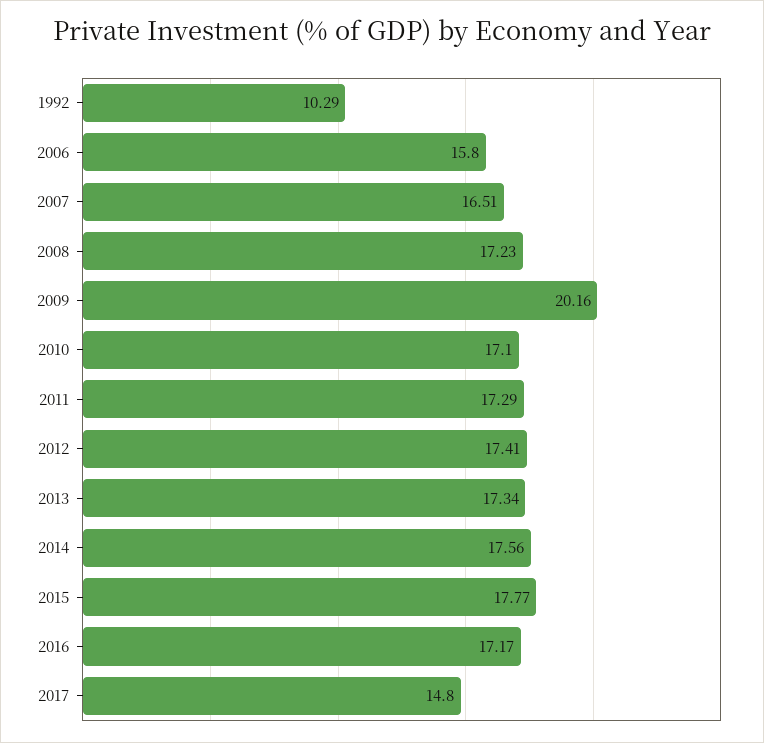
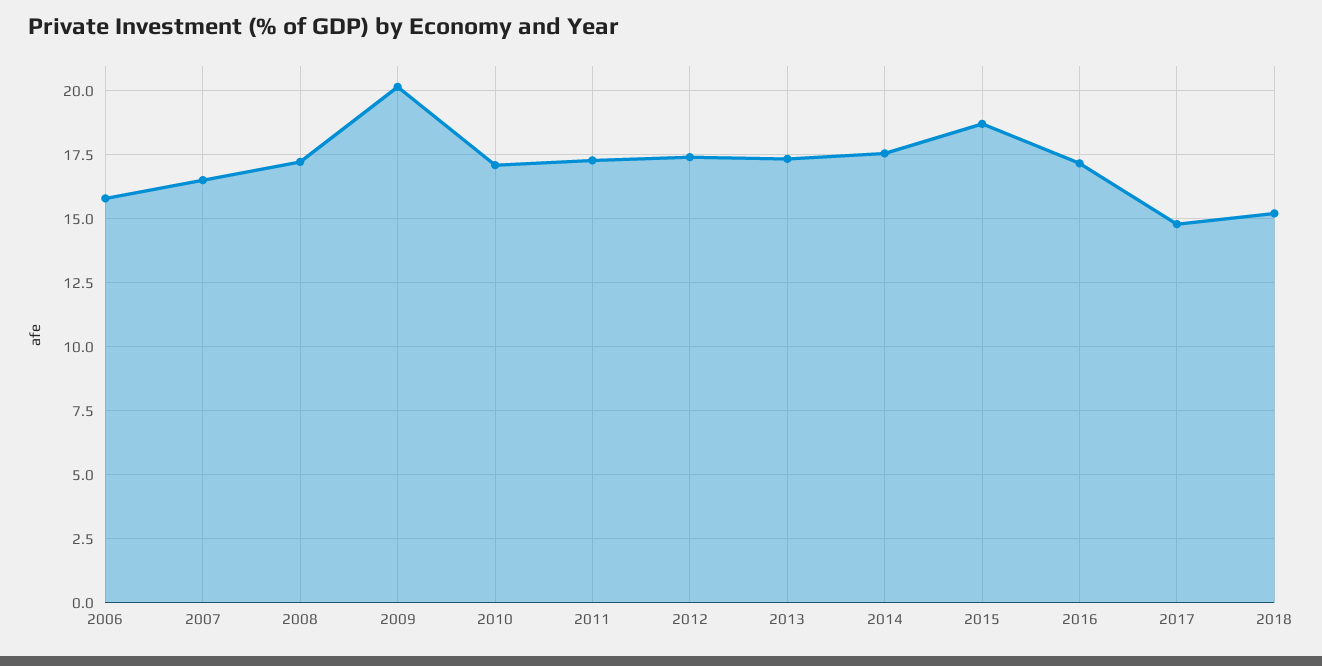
1992: 10.29 -> none
2015: 17.77 -> 18.75
2018: none -> 15.25

